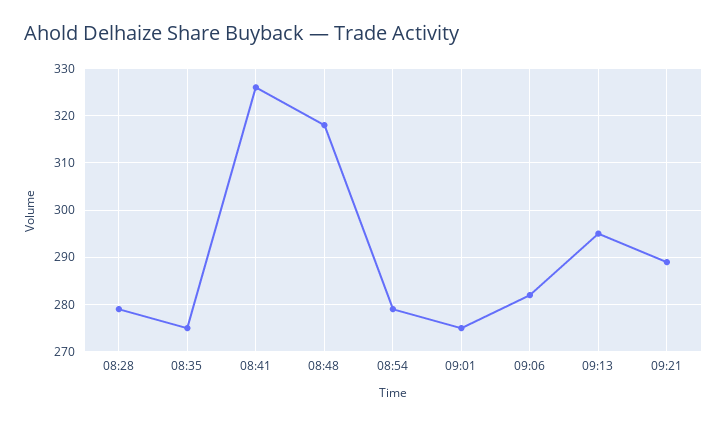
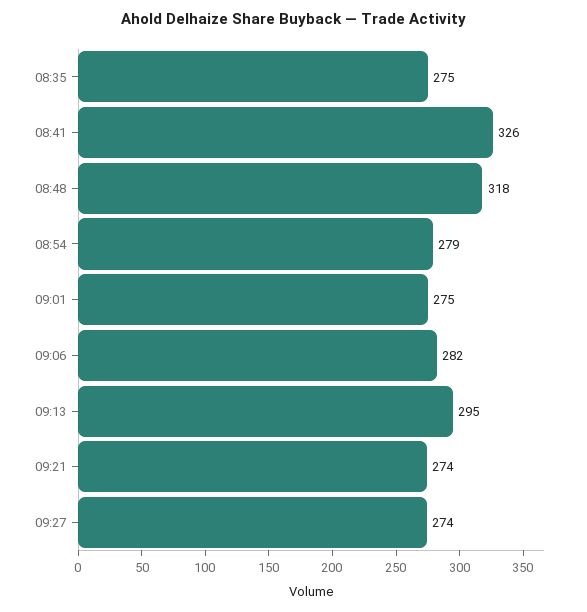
08:28: 280 -> none
09:21: 290 -> 274
09:27: none -> 274

